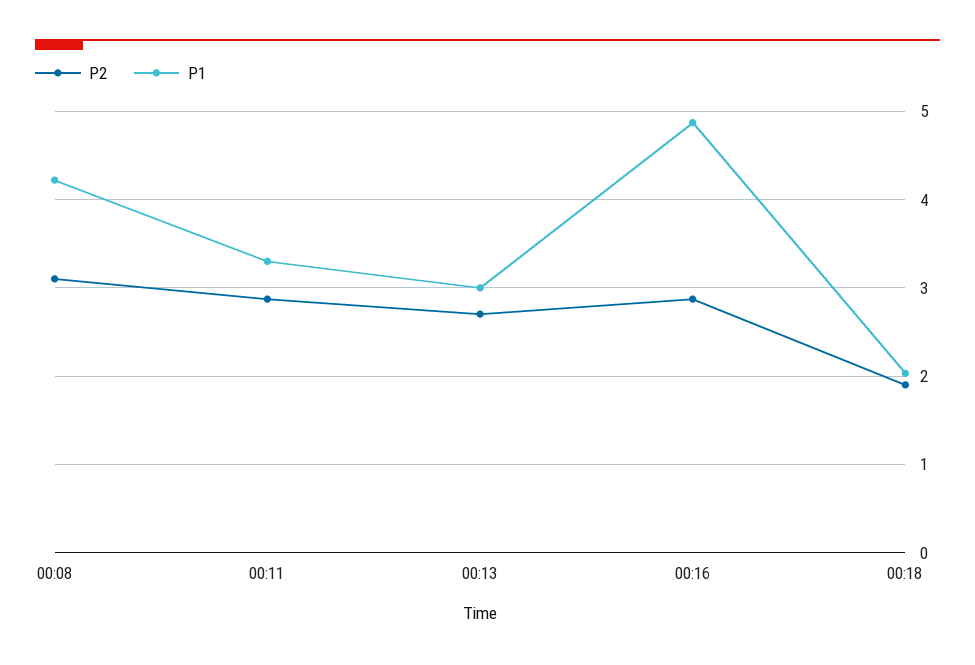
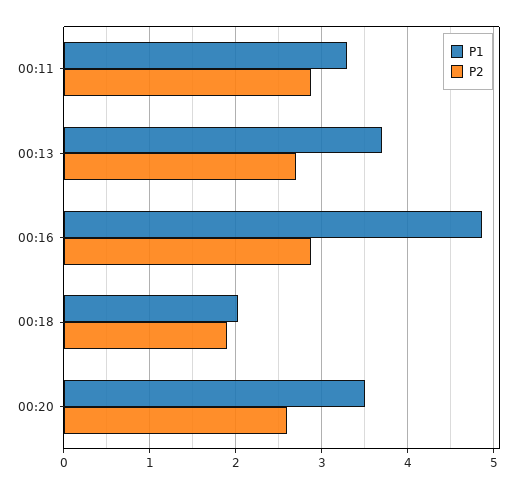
P2, 00:08: 3.1 -> none
P1, 00:08: 4.2 -> none
P1, 00:13: 3 -> 3.7
P1, 00:20: none -> 3.5
P2, 00:20: none -> 2.6

